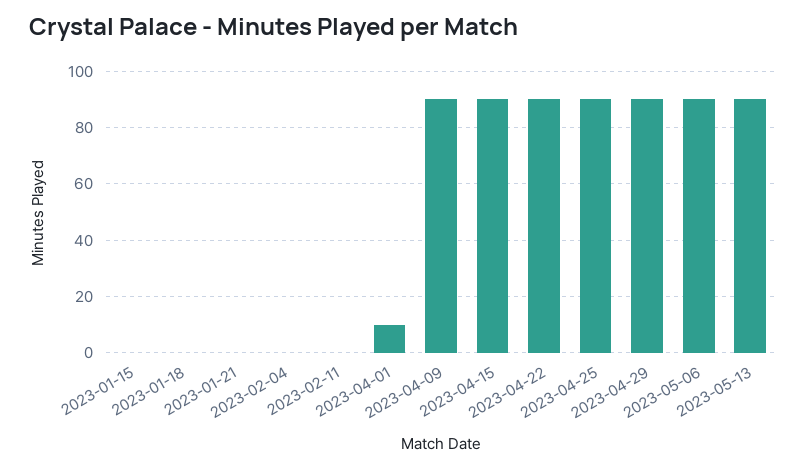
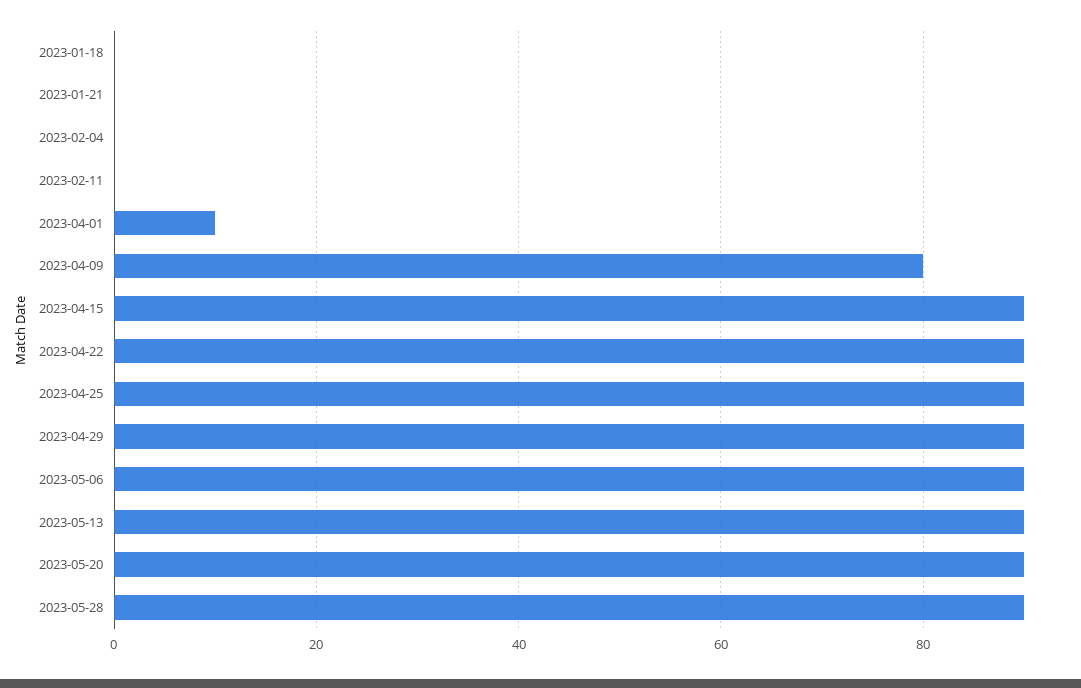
2023-01-15: 0 -> none
2023-04-09: 90 -> 80
2023-05-20: none -> 90
2023-05-28: none -> 90

